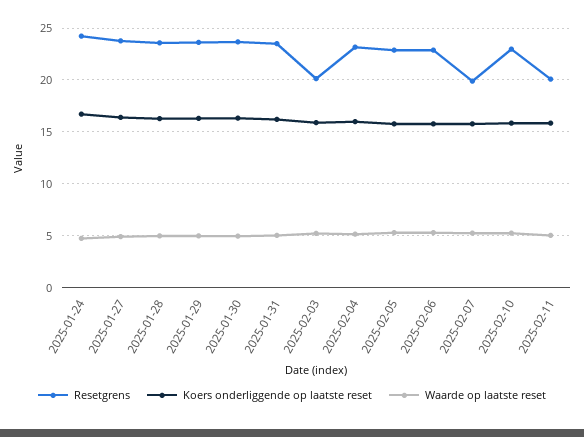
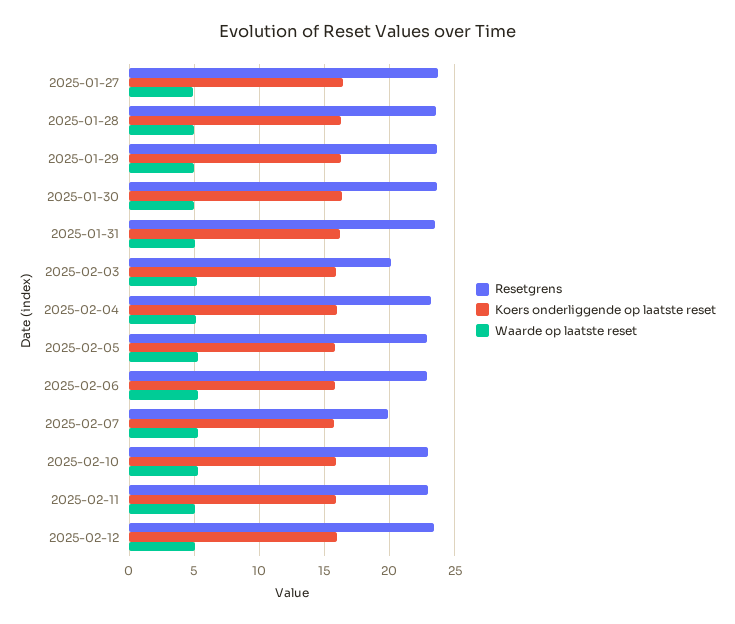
Resetgrens, 2025-01-24: 24 -> none
Koers onderliggende op laatste reset, 2025-01-24: 17 -> none
Waarde op laatste reset, 2025-01-24: 5 -> none
Resetgrens, 2025-02-11: 20 -> 23
Resetgrens, 2025-02-12: none -> 23.5
Koers onderliggende op laatste reset, 2025-02-12: none -> 16
Waarde op laatste reset, 2025-02-12: none -> 5

